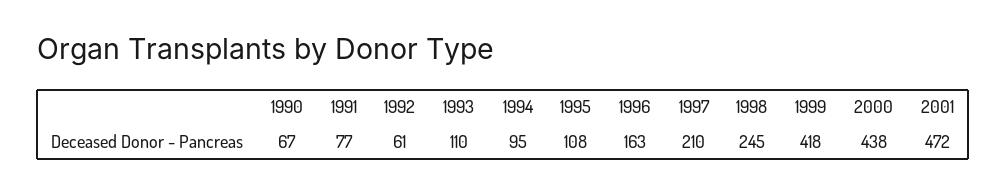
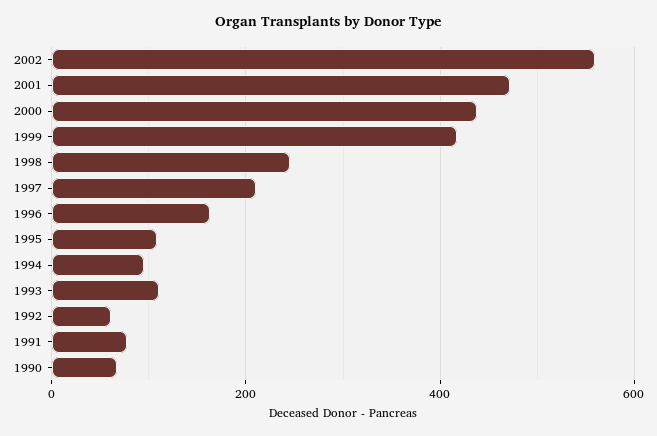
2002: none -> 560

